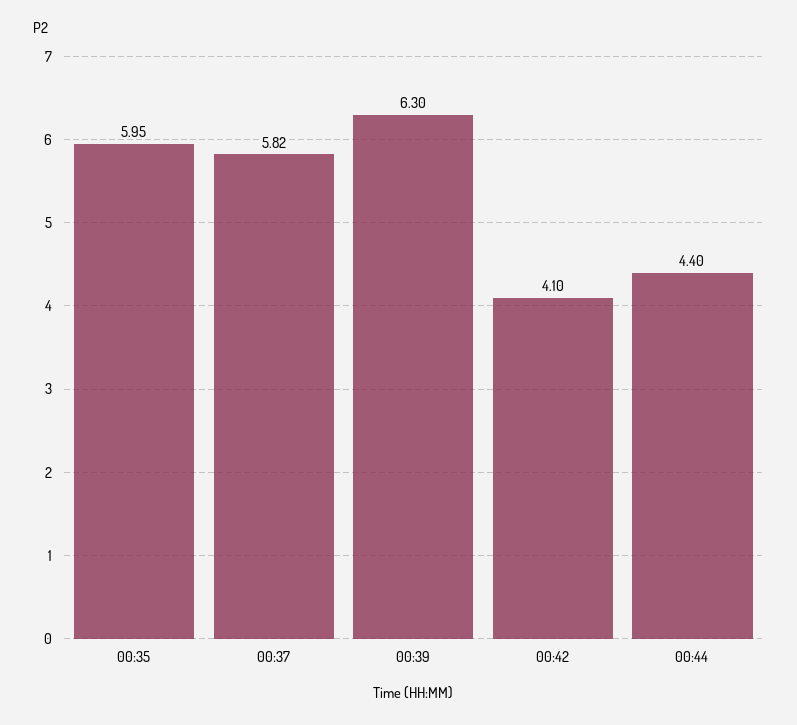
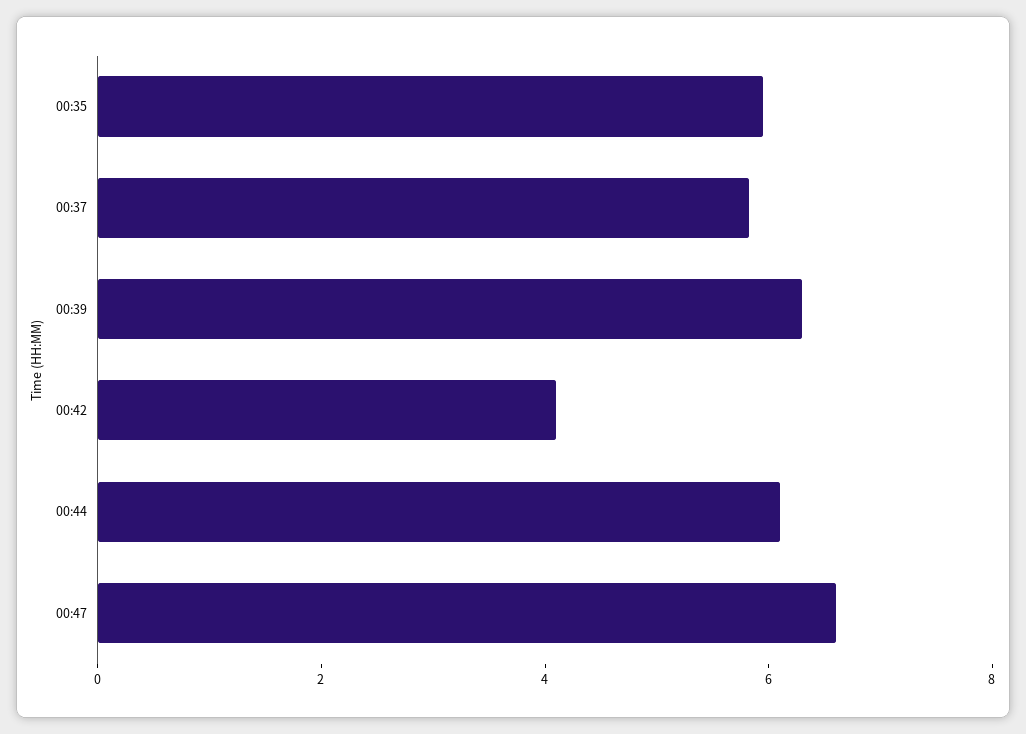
00:44: 4.4 -> 6
00:47: none -> 6.5

